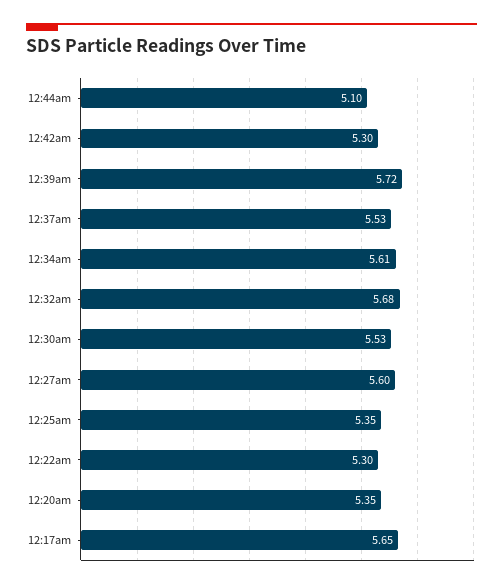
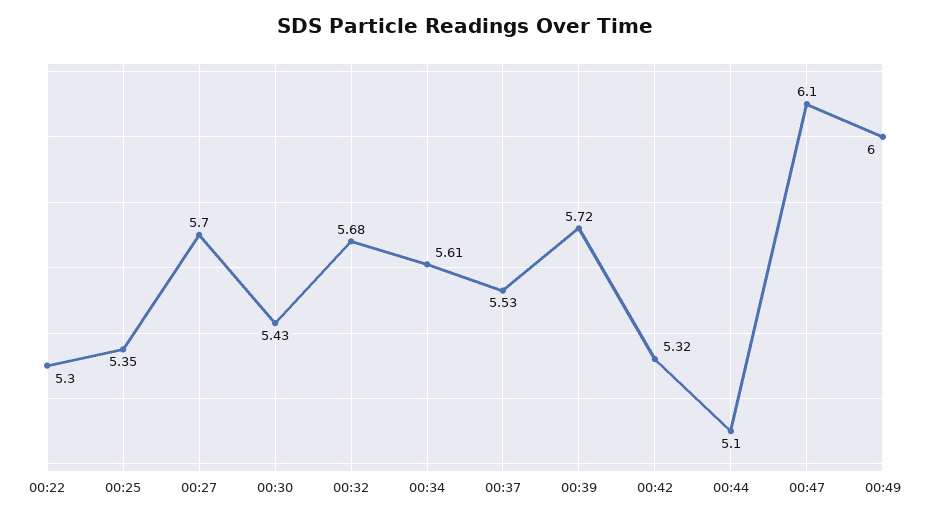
12:42am: 5.3 -> 5.32
12:30am: 5.53 -> 5.43
12:27am: 5.6 -> 5.7
12:20am: 5.35 -> none
12:17am: 5.65 -> none
00:47: none -> 6.1
00:49: none -> 6

